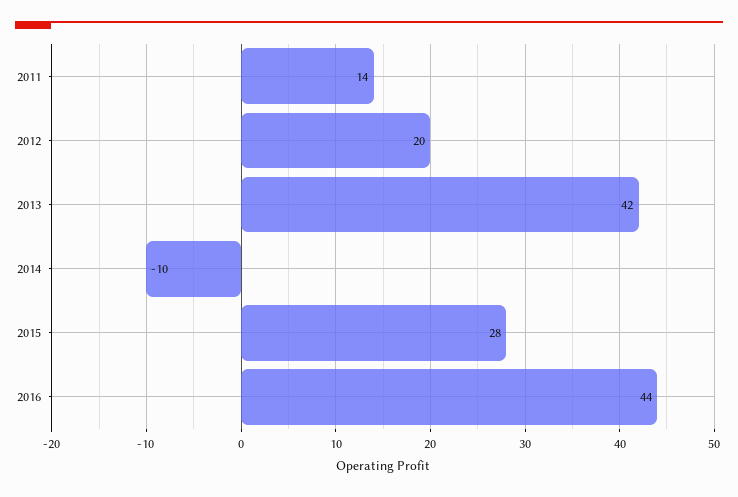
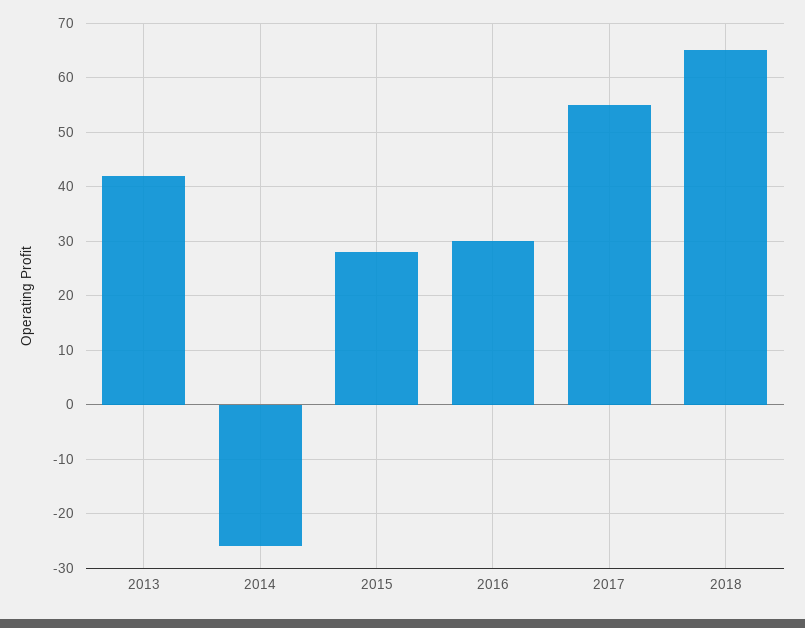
2011: 14 -> none
2012: 20 -> none
2014: -10 -> -25
2016: 44 -> 30
2017: none -> 55
2018: none -> 65

